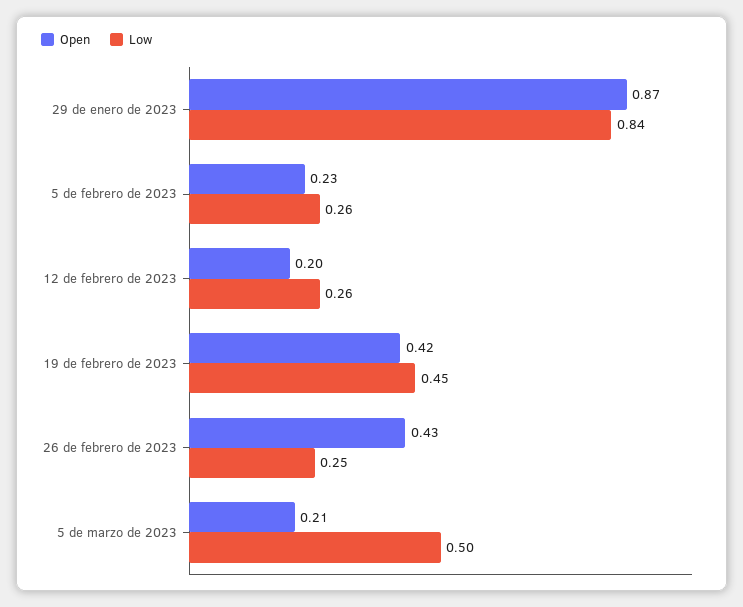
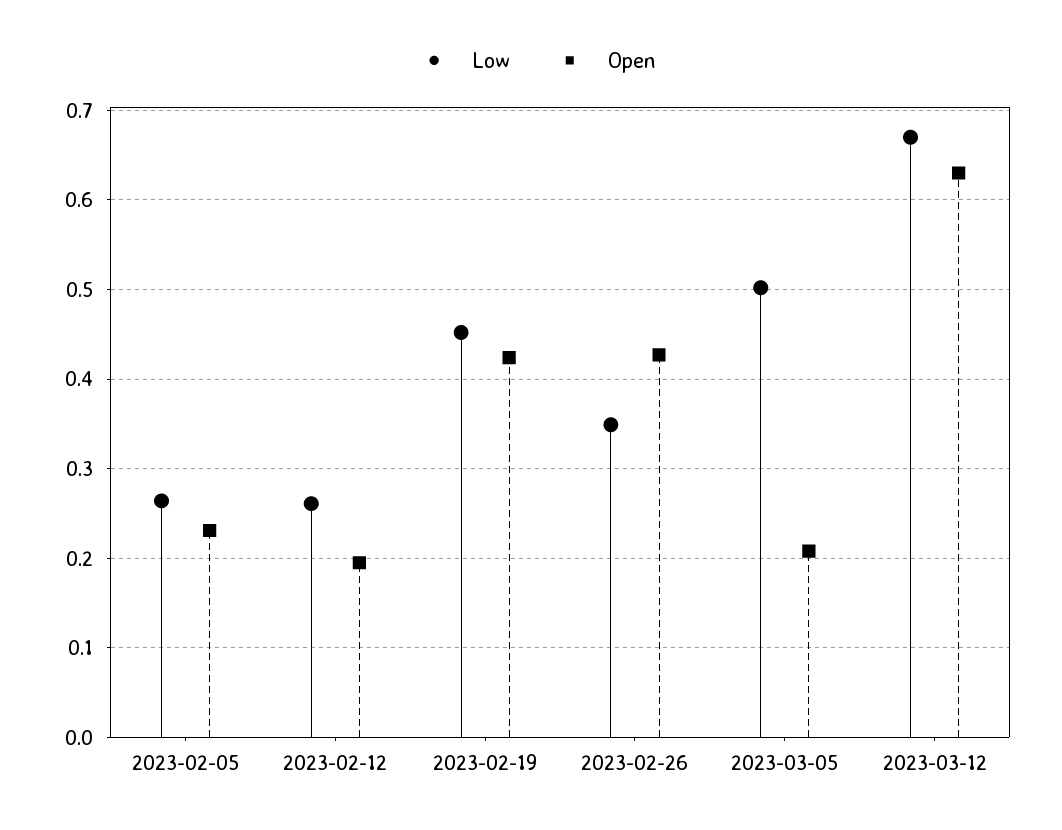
Open, 29 de enero de 2023: 0.87 -> none
Low, 29 de enero de 2023: 0.84 -> none
Low, 26 de febrero de 2023: 0.25 -> 0.35
Low, 2023-03-12: none -> 0.67
Open, 2023-03-12: none -> 0.63

